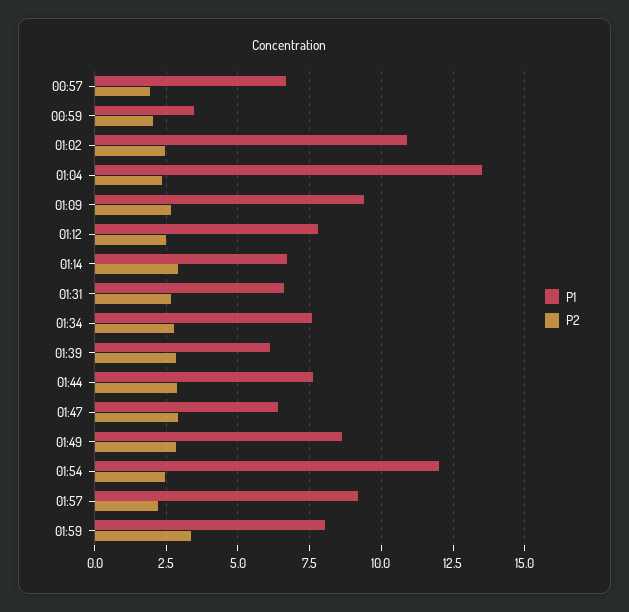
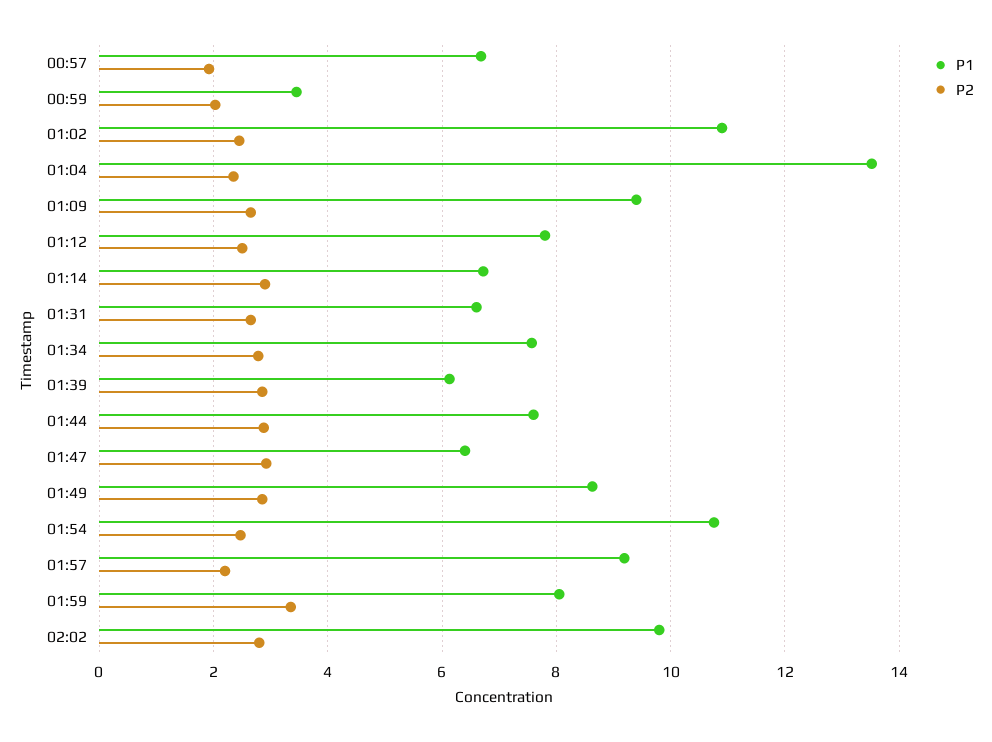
P1, 01:54: 12 -> 10.8
P1, 02:02: none -> 9.8
P2, 02:02: none -> 2.8

